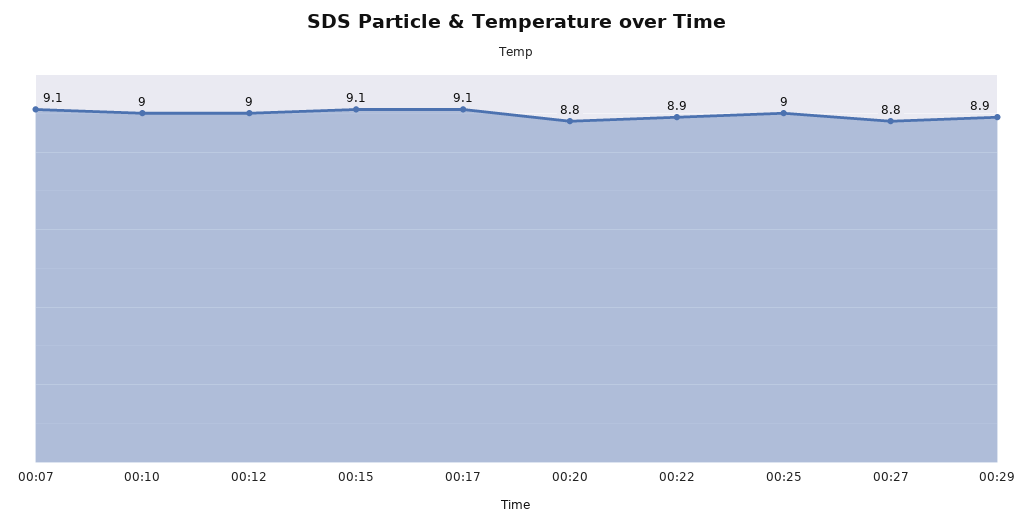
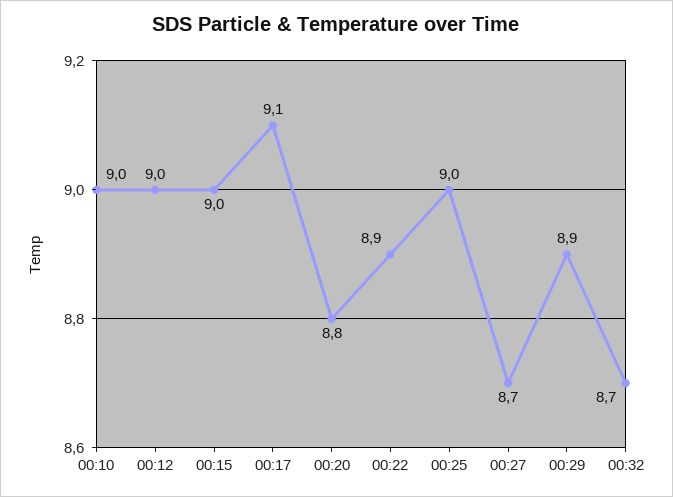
00:07: 9.1 -> none
00:15: 9.1 -> 9
00:27: 8.8 -> 8.7
00:32: none -> 8.7

